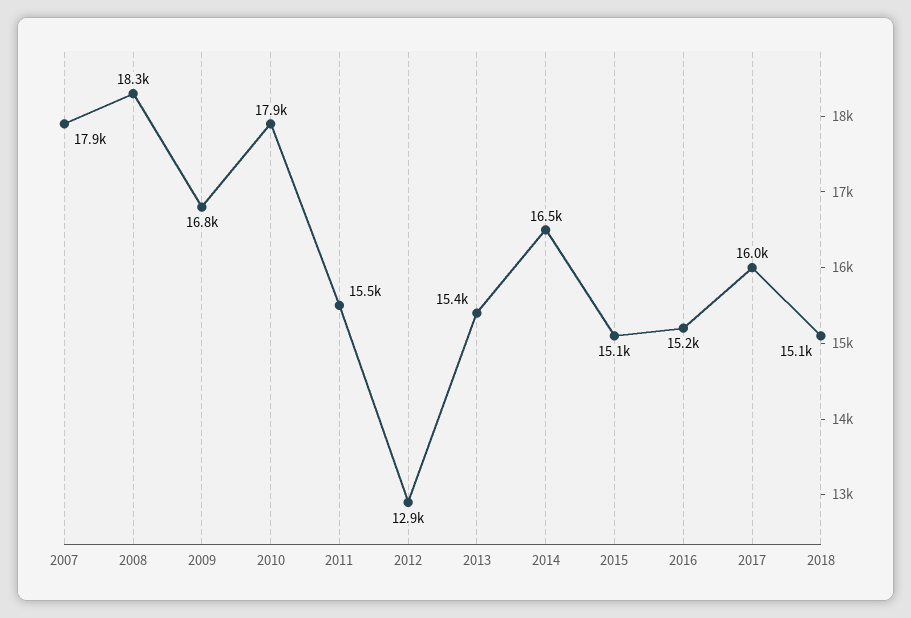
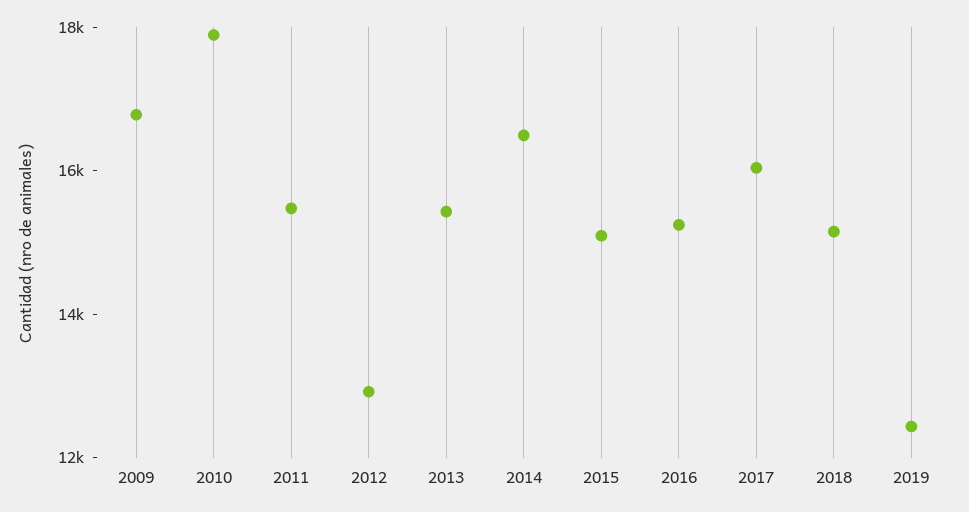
2007: 17900 -> none
2008: 18300 -> none
2019: none -> 12500

